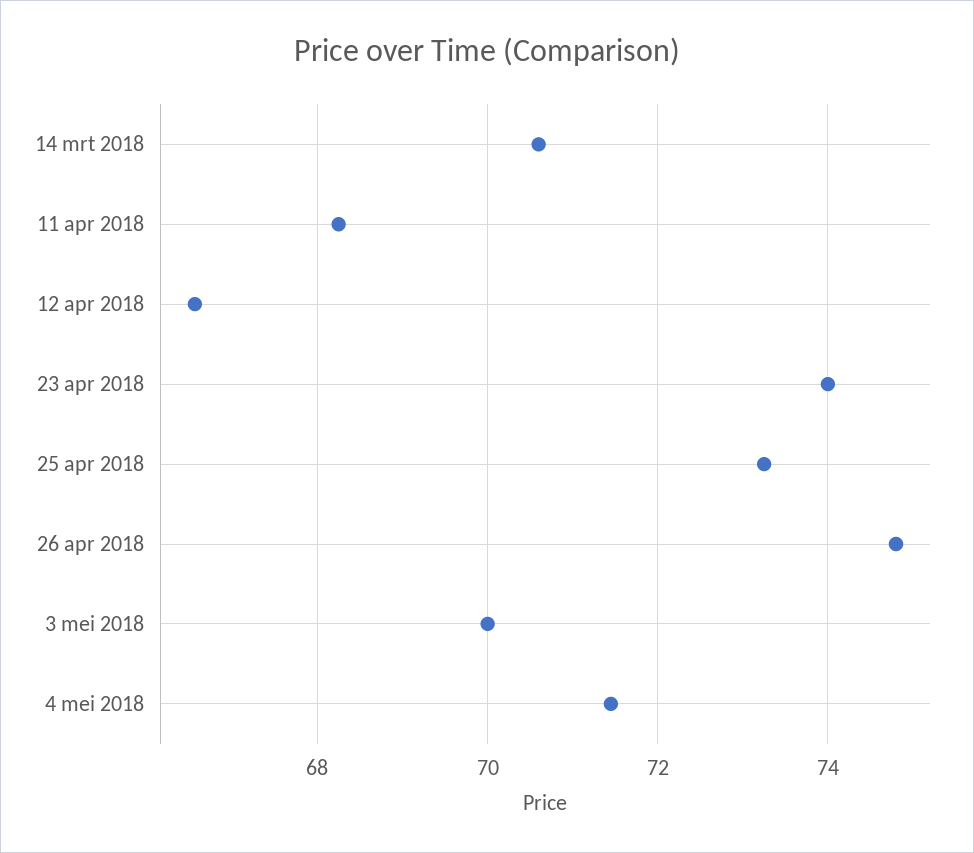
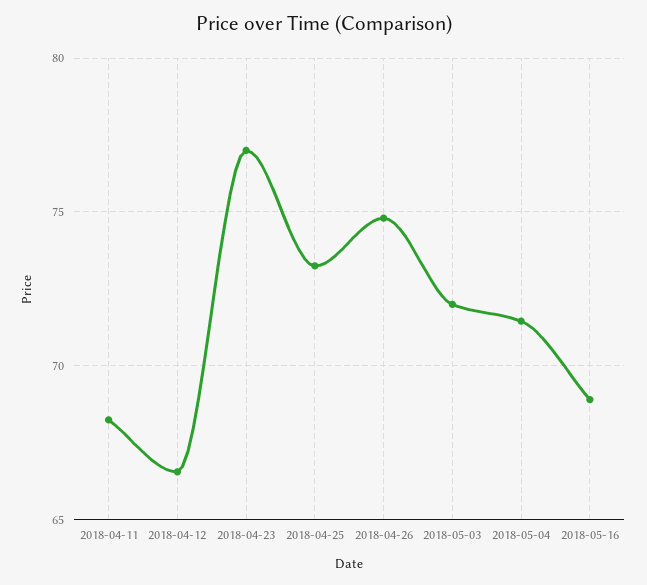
14 mrt 2018: 70.6 -> none
23 apr 2018: 74 -> 77
3 mei 2018: 70 -> 72
2018-05-16: none -> 69

